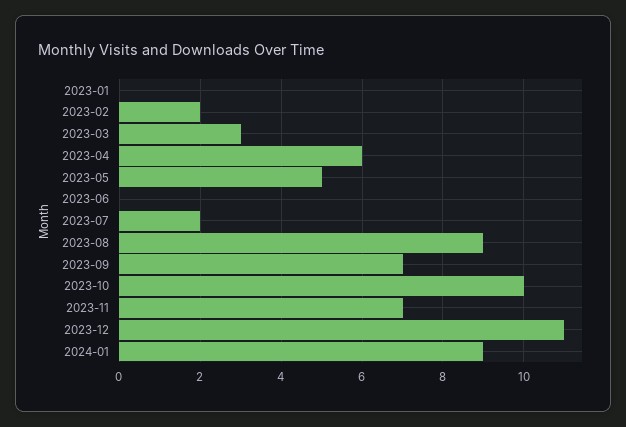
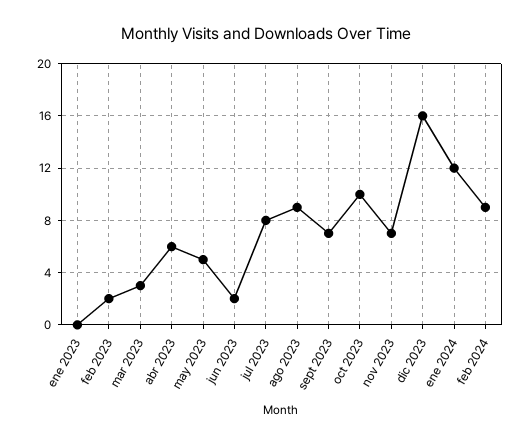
2023-06: 0 -> 2
2023-07: 2 -> 8
2023-12: 11 -> 16
2024-01: 9 -> 12
feb 2024: none -> 9

